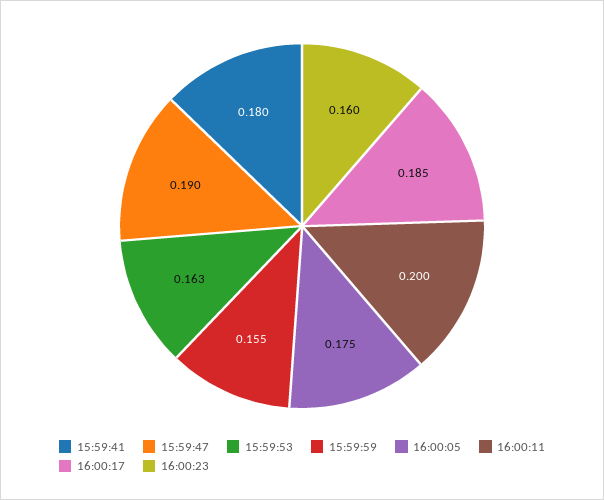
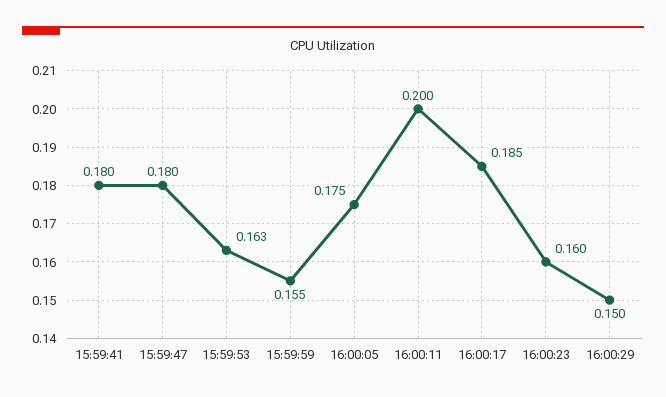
15:59:47: 0.19 -> 0.18
16:00:29: none -> 0.15

